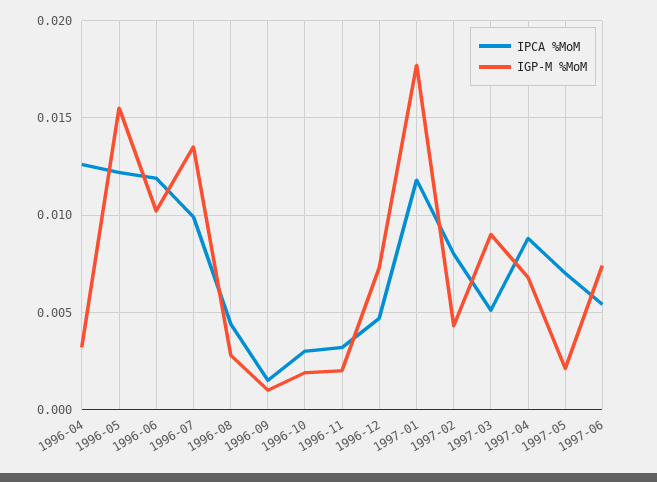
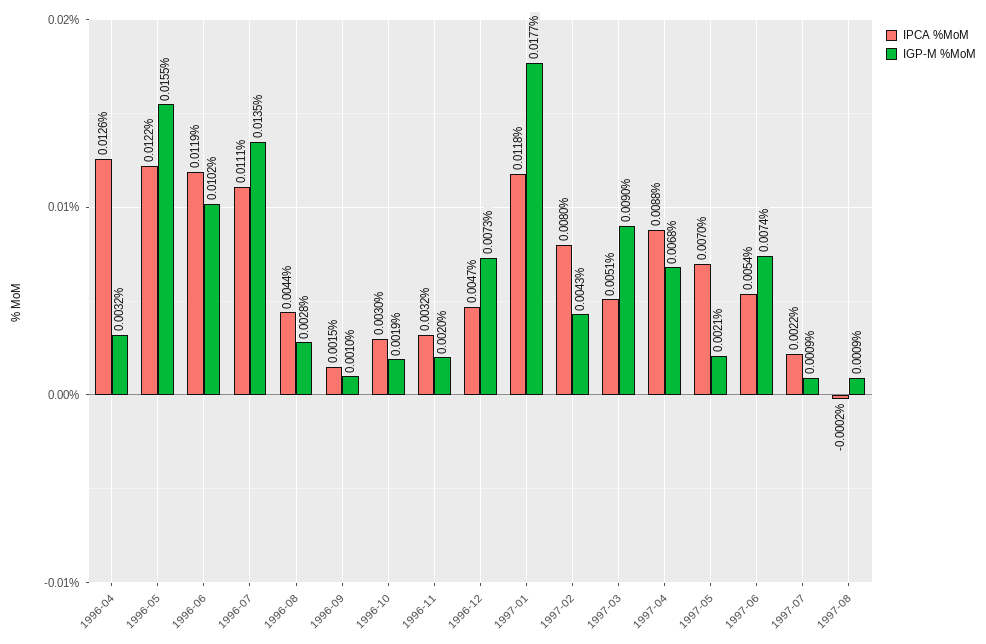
IPCA %MoM, 1996-07: 0.01 -> 0.0111
IPCA %MoM, 1997-07: none -> 0.0022
IGP-M %MoM, 1997-07: none -> 0.0009
IPCA %MoM, 1997-08: none -> -0.0002
IGP-M %MoM, 1997-08: none -> 0.0009

